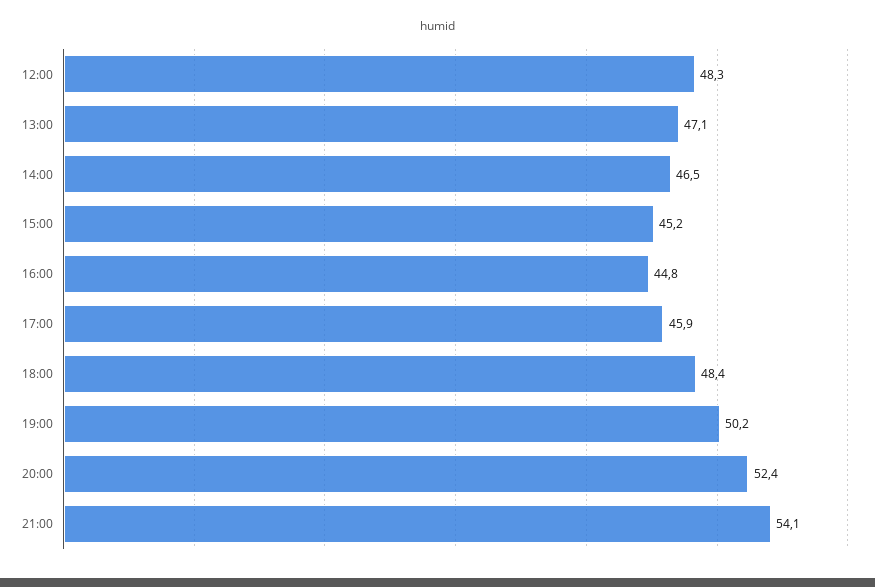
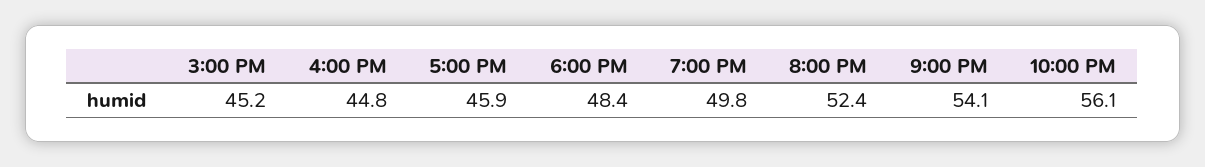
12:00: 48.3 -> none
13:00: 47.1 -> none
14:00: 46.5 -> none
19:00: 50.2 -> 49.8
10:00 PM: none -> 56.1

